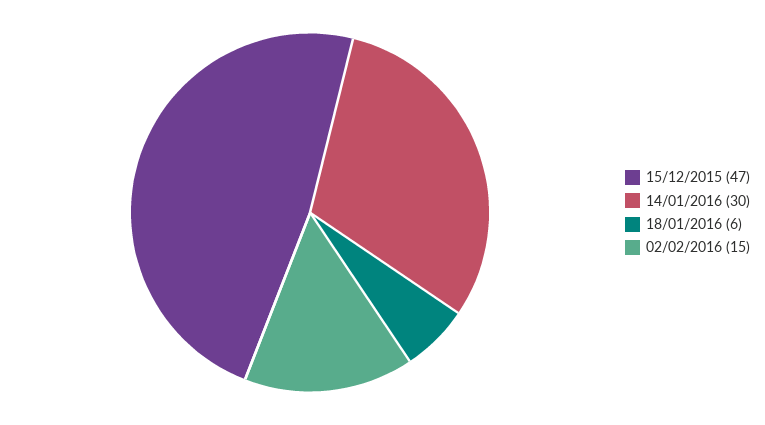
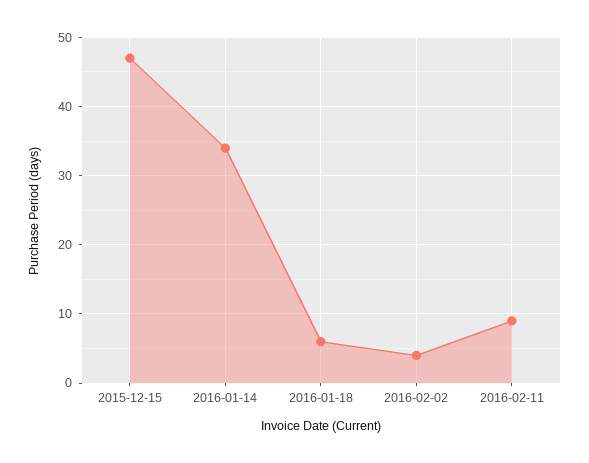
14/01/2016: 30 -> 34
02/02/2016: 15 -> 4
2016-02-11: none -> 9

